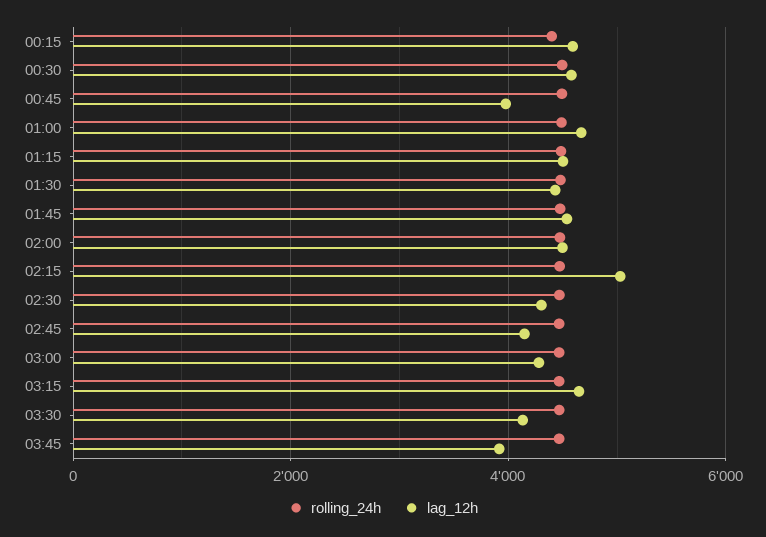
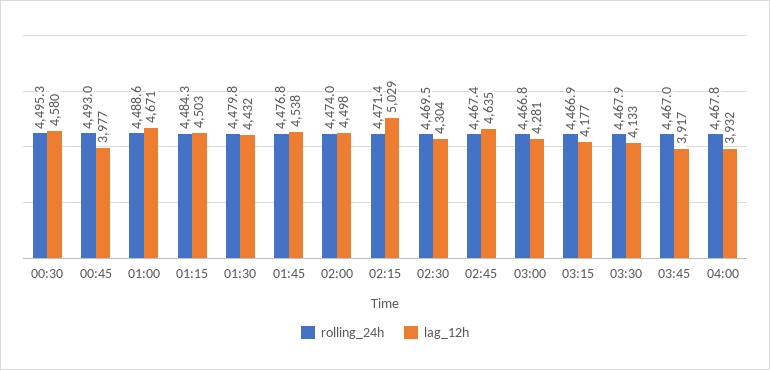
rolling_24h, 00:15: 4400 -> none
lag_12h, 00:15: 4600 -> none
lag_12h, 02:45: 4200 -> 4635
lag_12h, 03:15: 4600 -> 4177
rolling_24h, 04:00: none -> 4467.8
lag_12h, 04:00: none -> 3932

